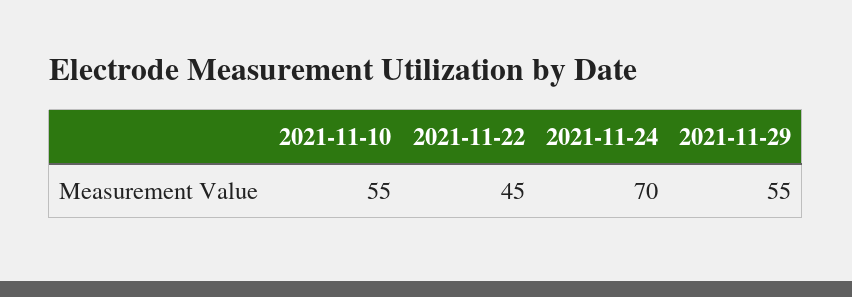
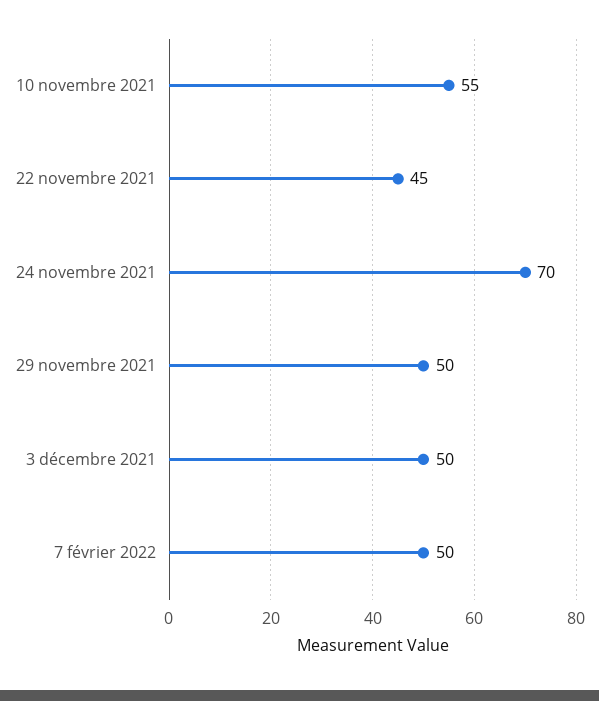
2021-11-29: 55 -> 50
3 décembre 2021: none -> 50
7 février 2022: none -> 50

